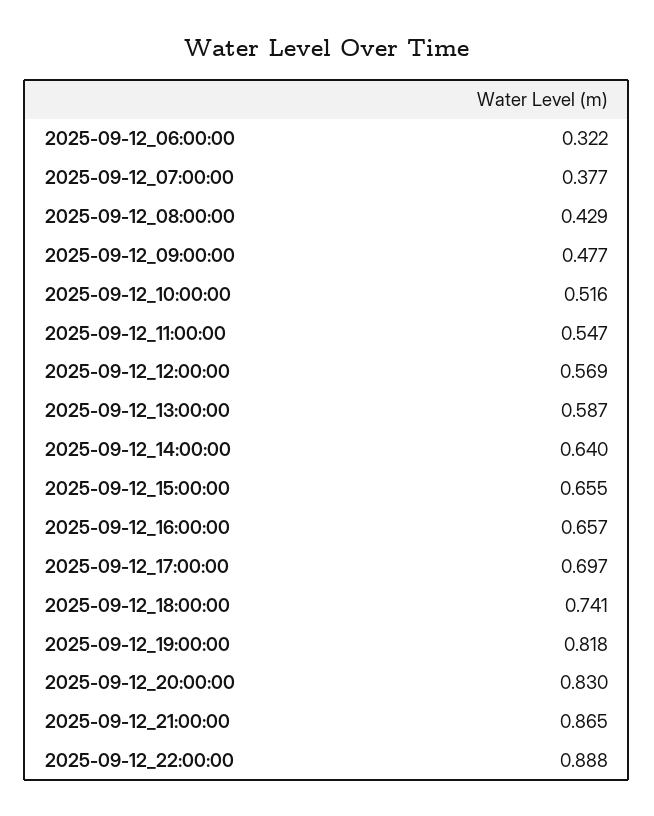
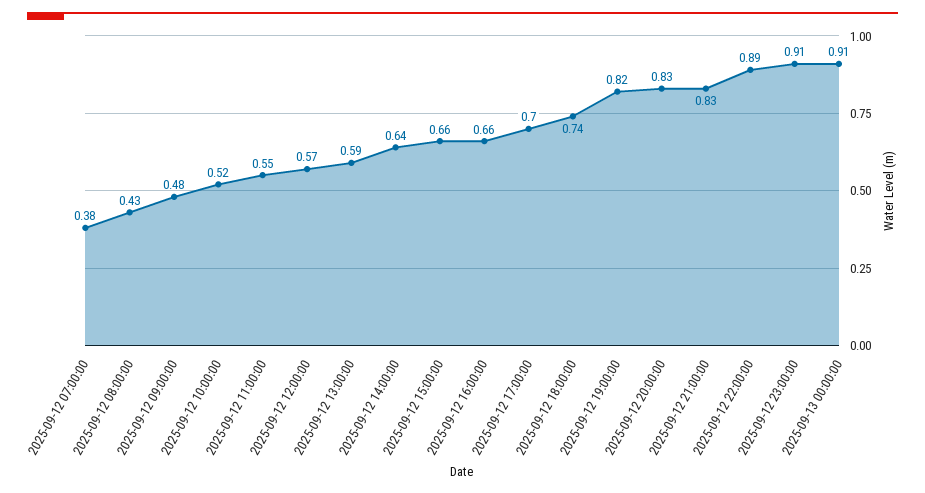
2025-09-12_06:00:00: 0.322 -> none
2025-09-12_21:00:00: 0.865 -> 0.83
2025-09-12 23:00:00: none -> 0.91
2025-09-13 00:00:00: none -> 0.91

